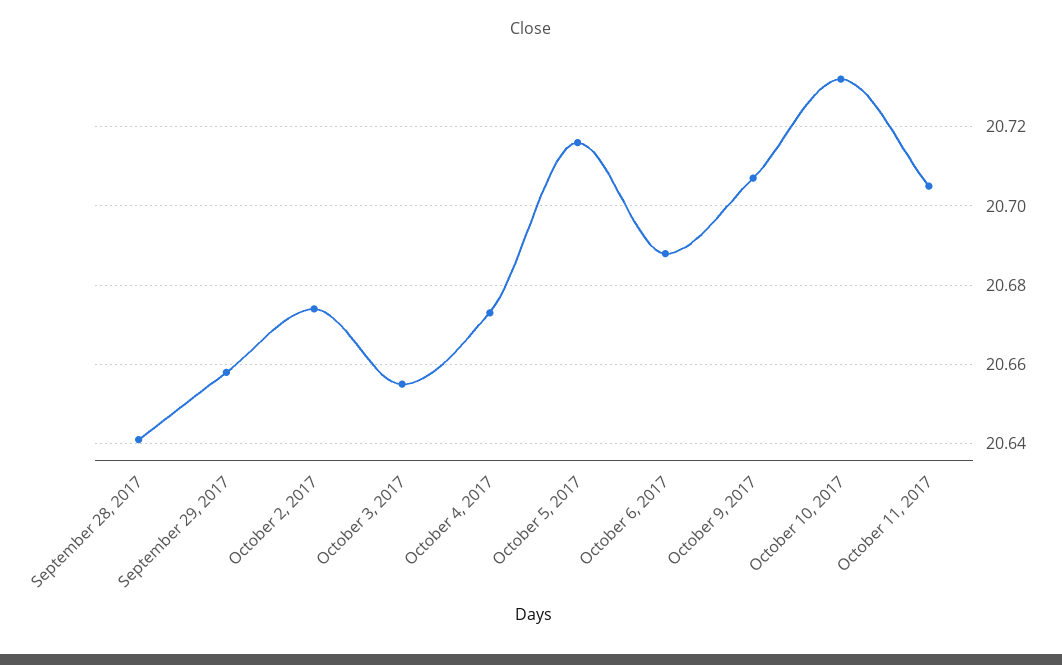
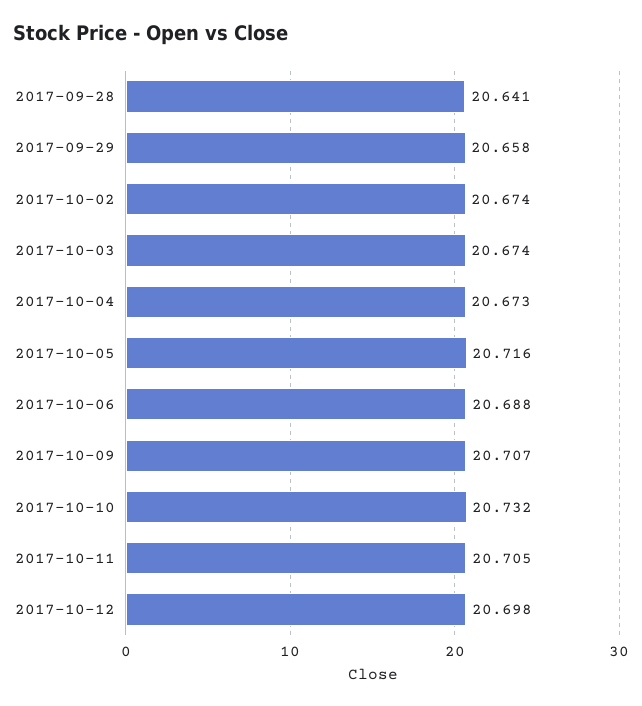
October 3, 2017: 20.655 -> 20.674
2017-10-12: none -> 20.698

